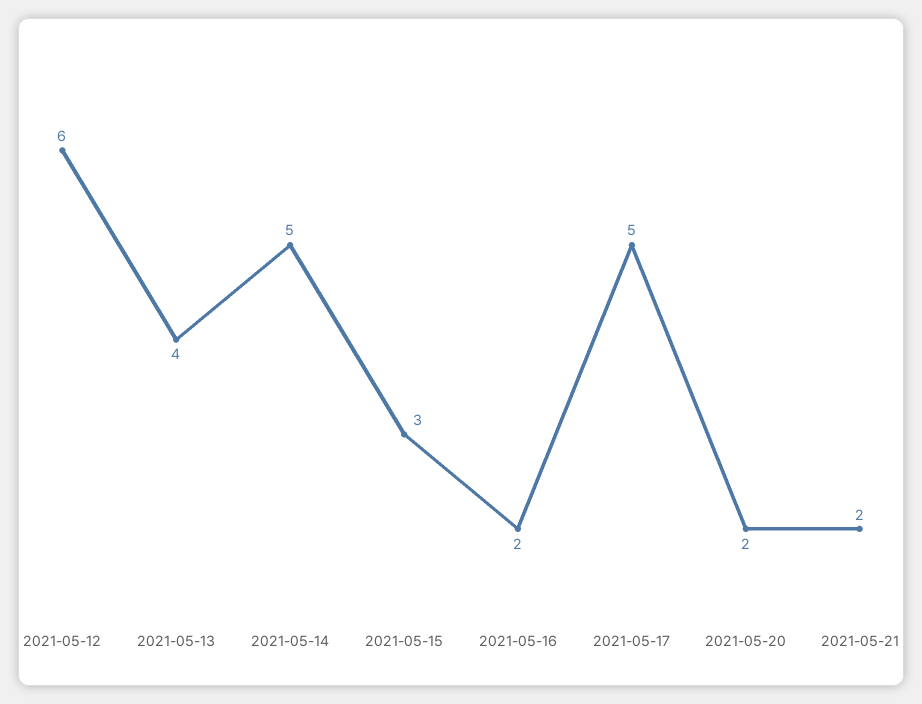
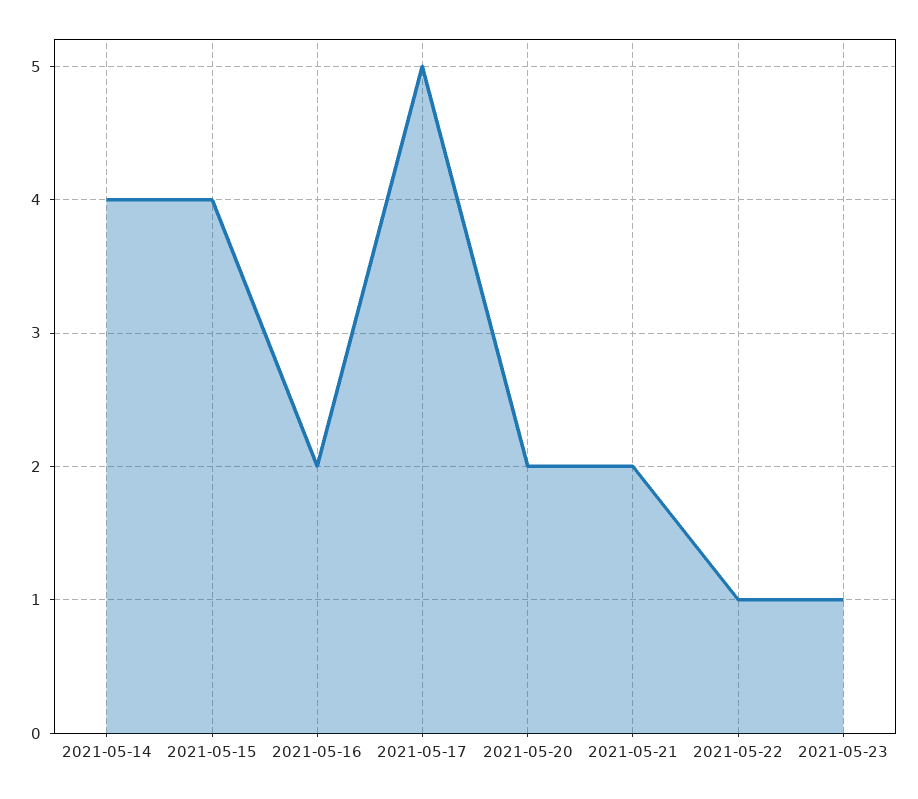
2021-05-12: 6 -> none
2021-05-13: 4 -> none
2021-05-14: 5 -> 4
2021-05-15: 3 -> 4
2021-05-22: none -> 1
2021-05-23: none -> 1

